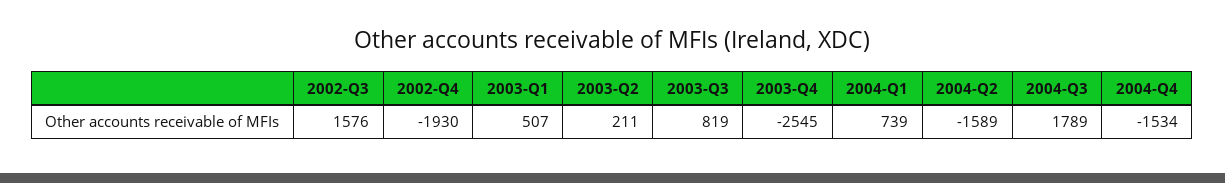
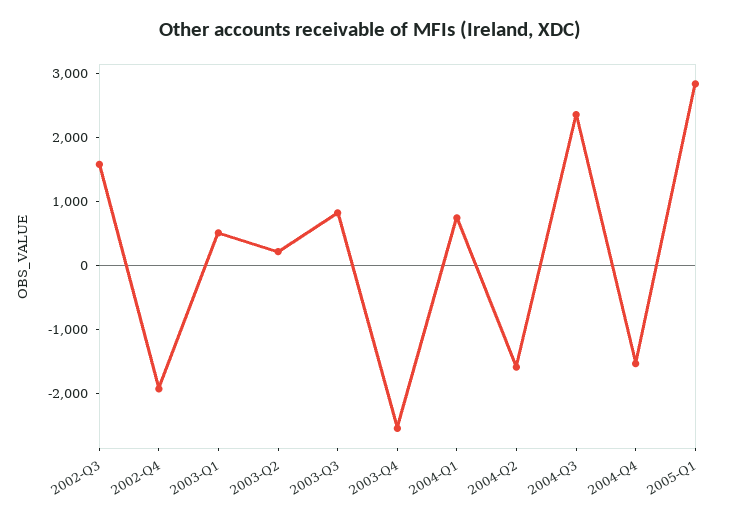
2004-Q3: 1789 -> 2400
2005-Q1: none -> 2800

